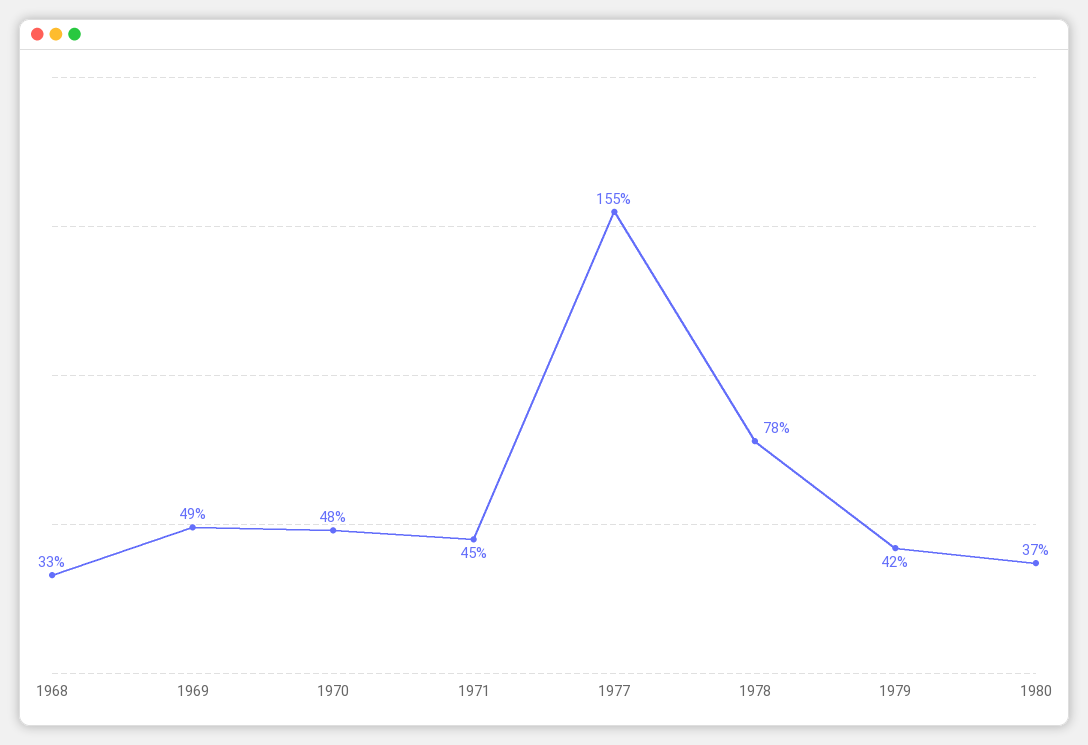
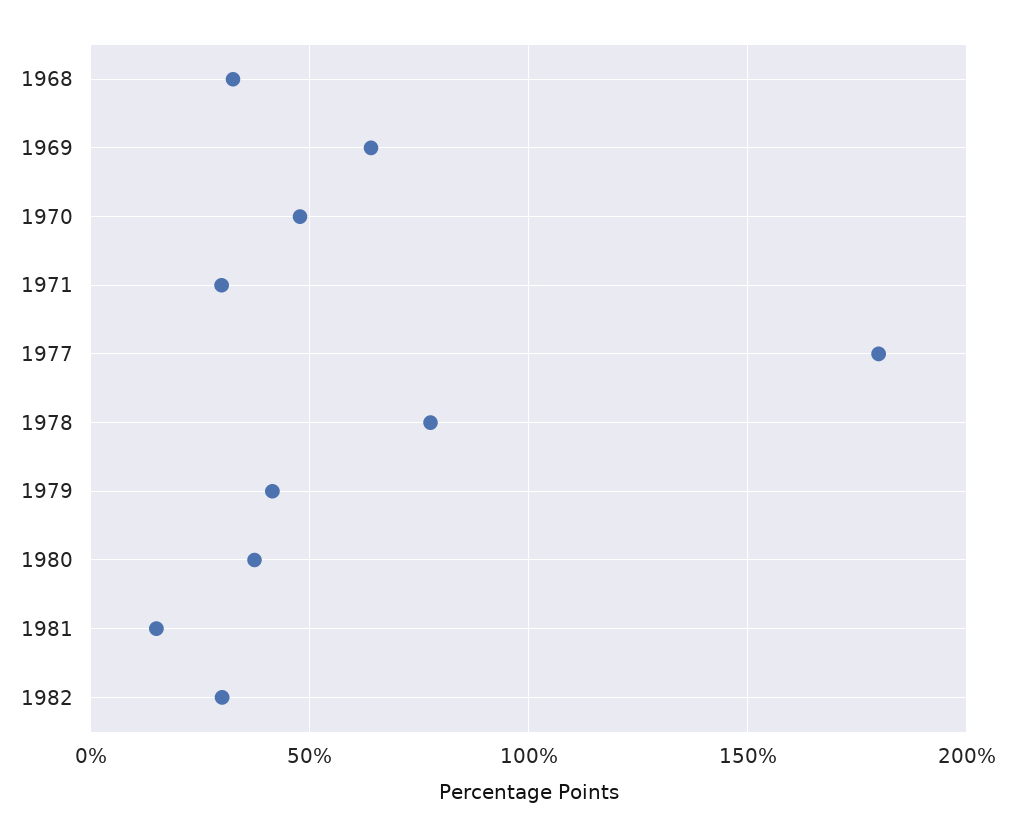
1969: 49 -> 65
1971: 45 -> 30
1977: 155 -> 180
1981: none -> 15
1982: none -> 30

